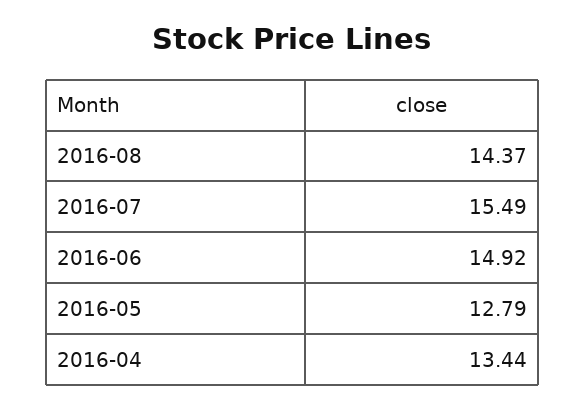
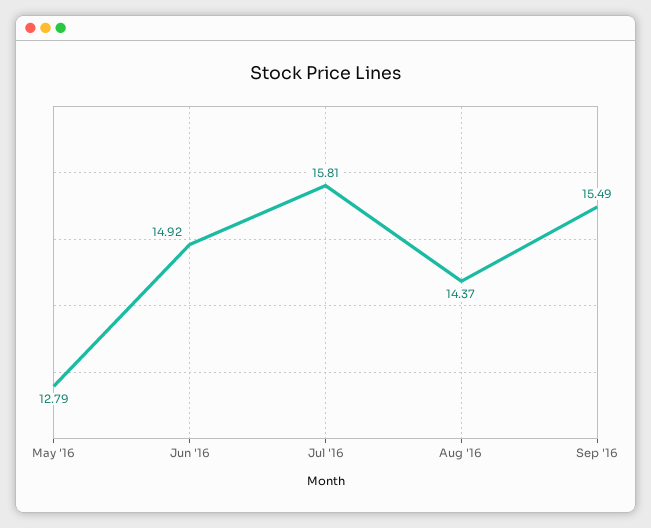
2016-07: 15.49 -> 15.81
2016-04: 13.44 -> none
Sep '16: none -> 15.49

